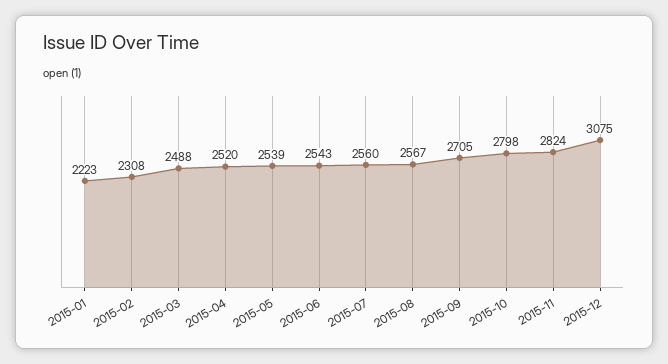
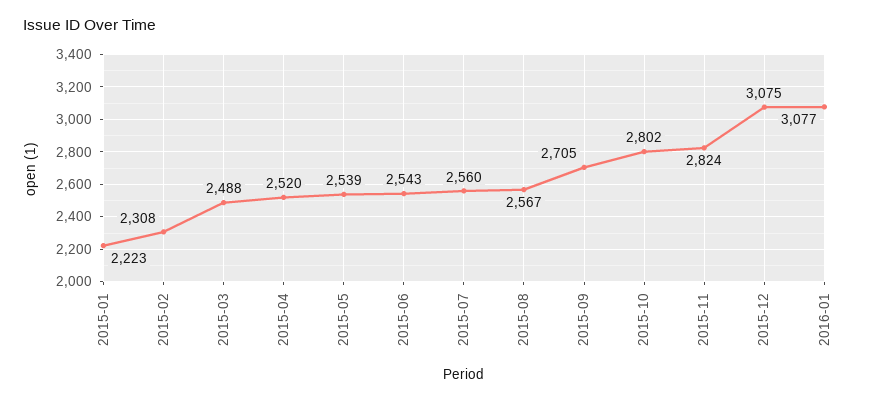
2015-10: 2798 -> 2802
2016-01: none -> 3077

